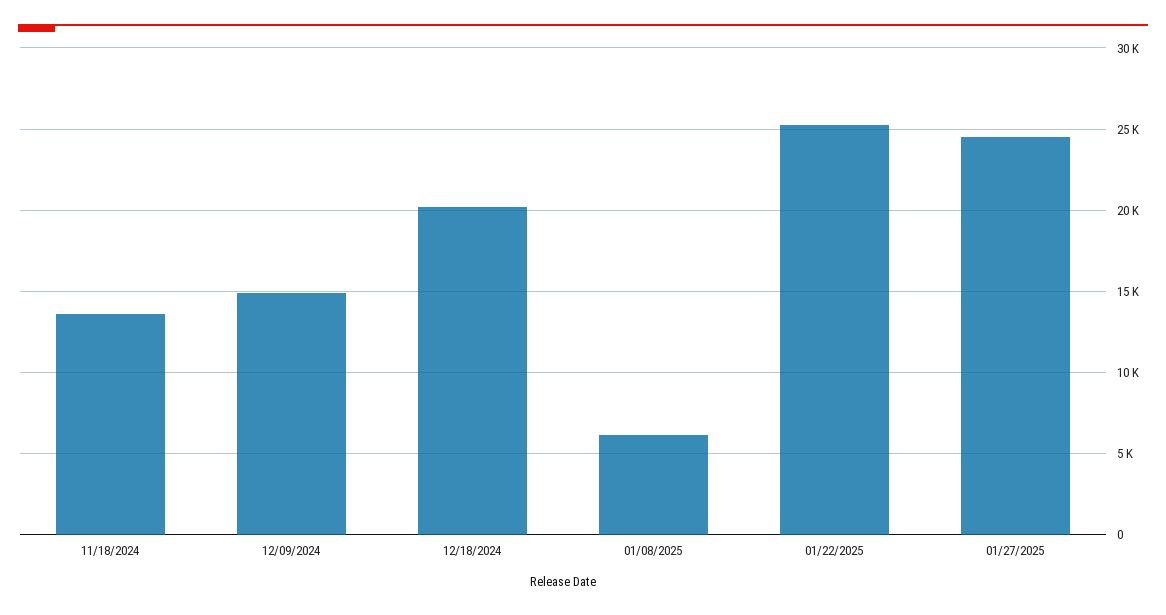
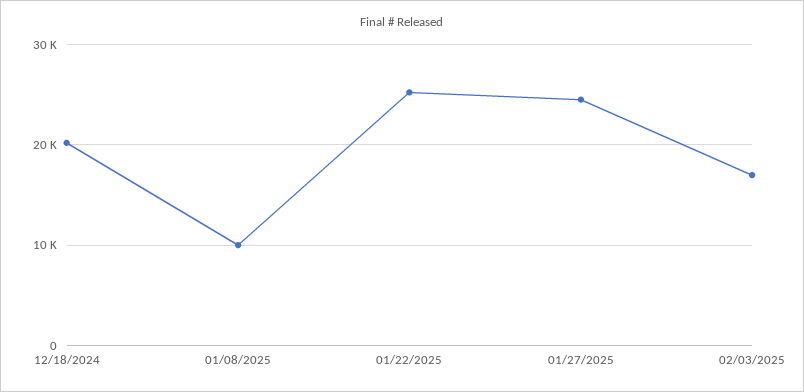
11/18/2024: 13500 -> none
12/09/2024: 15000 -> none
01/08/2025: 6000 -> 10000
02/03/2025: none -> 17000

